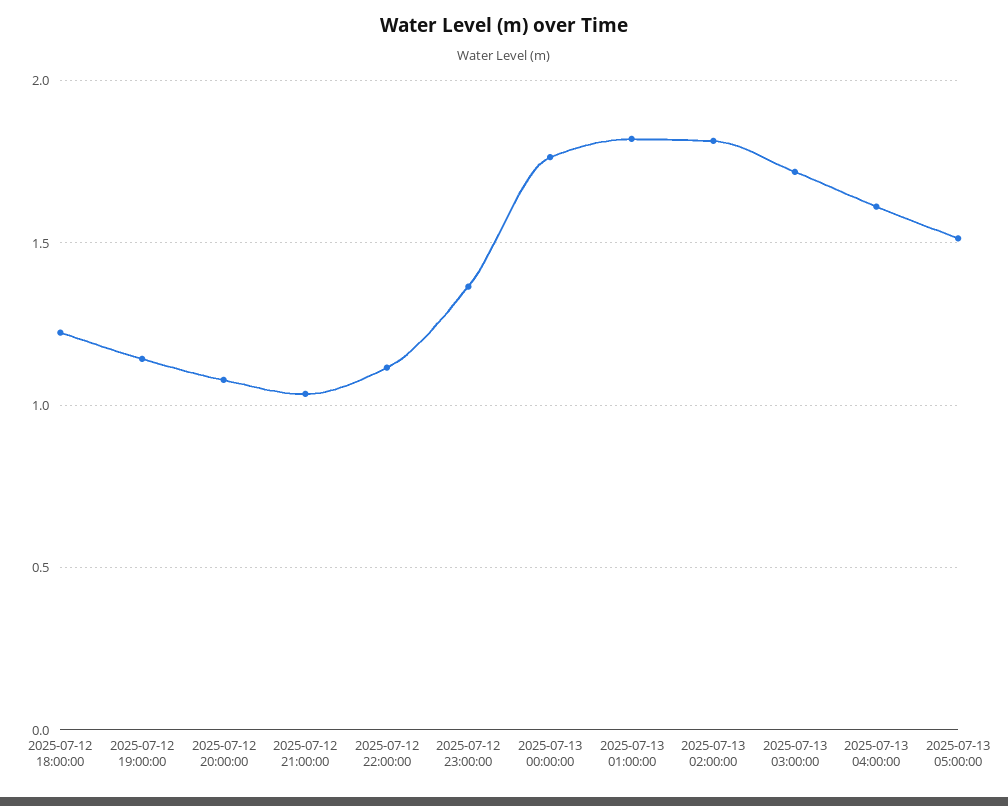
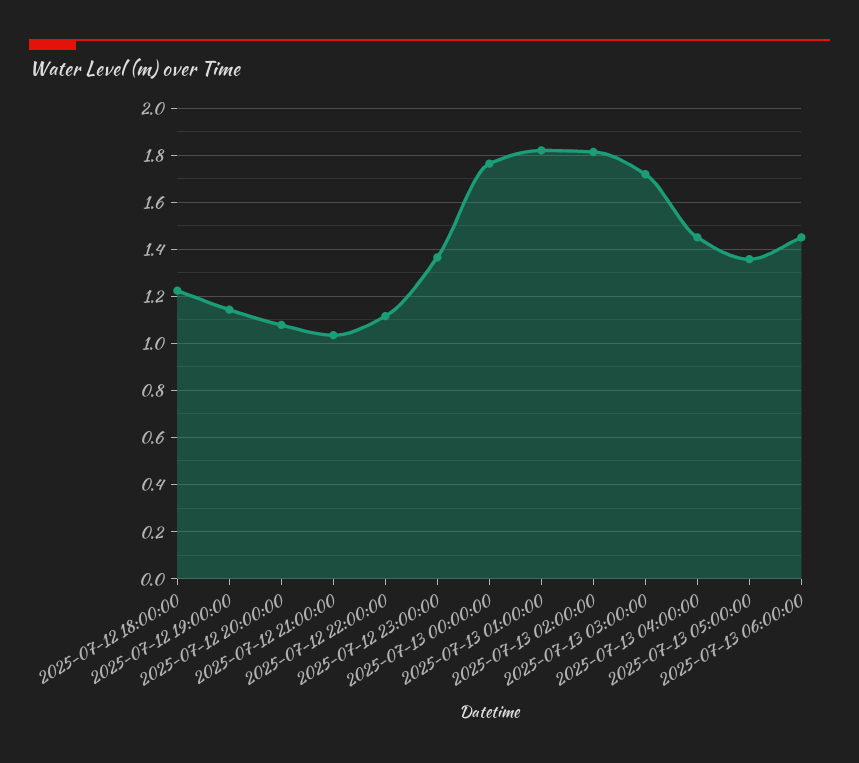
2025-07-13 04:00:00: 1.6 -> 1.45
2025-07-13 05:00:00: 1.5 -> 1.35
2025-07-13 06:00:00: none -> 1.45

